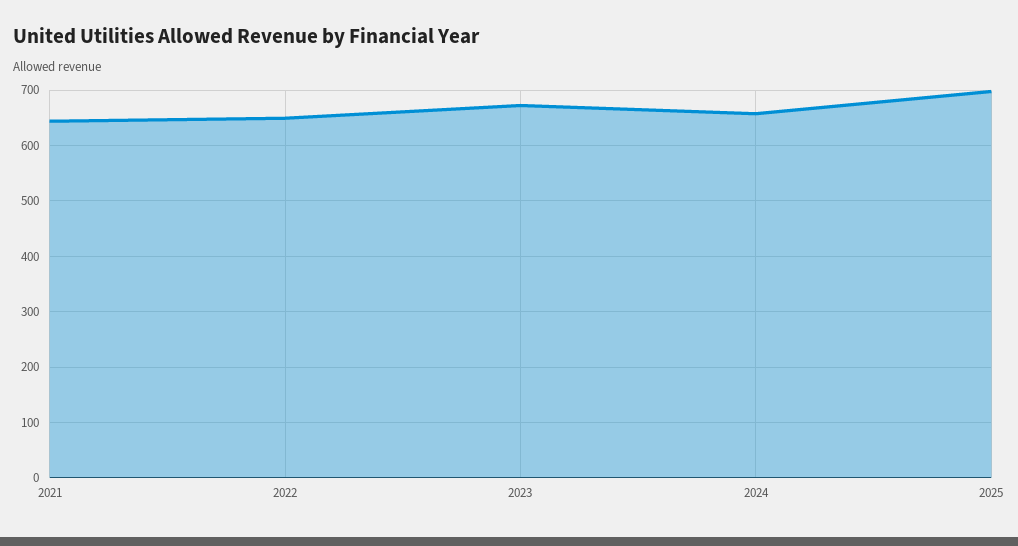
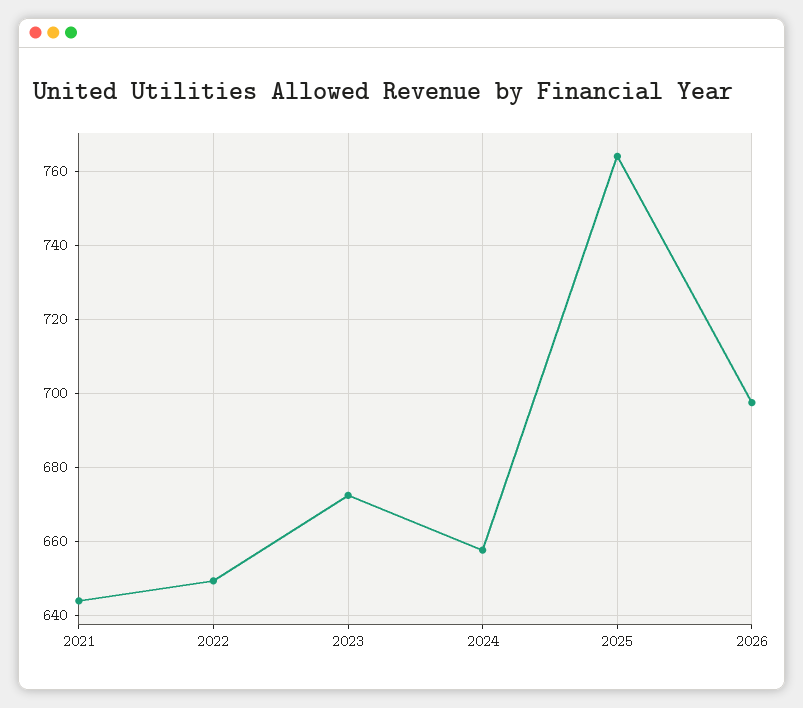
2025: 700 -> 764
2026: none -> 698

